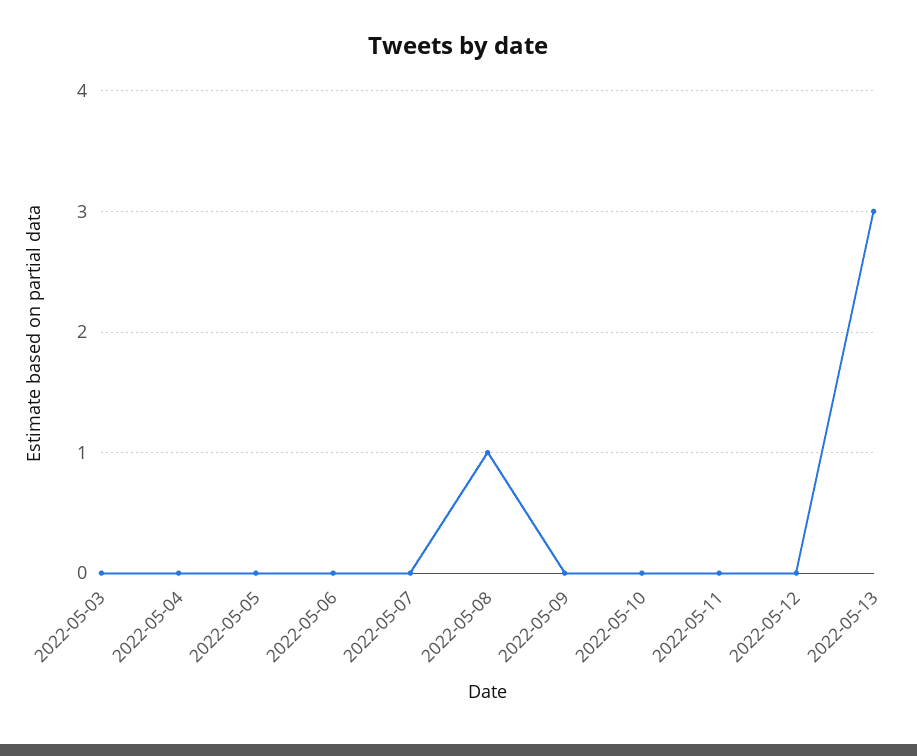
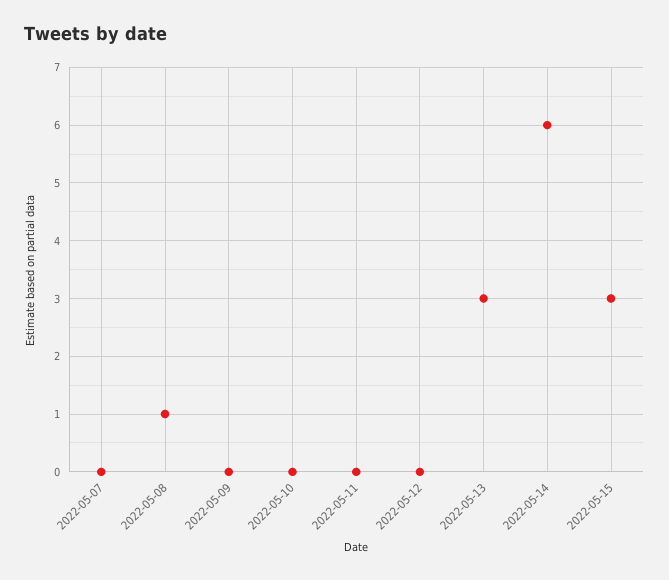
2022-05-03: 0 -> none
2022-05-04: 0 -> none
2022-05-05: 0 -> none
2022-05-06: 0 -> none
2022-05-14: none -> 6
2022-05-15: none -> 3

